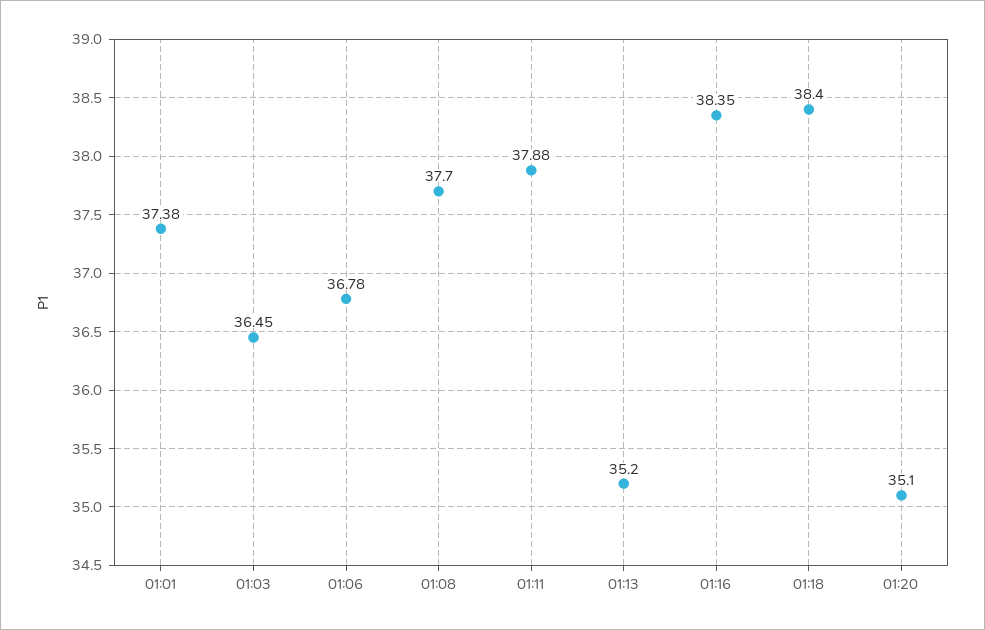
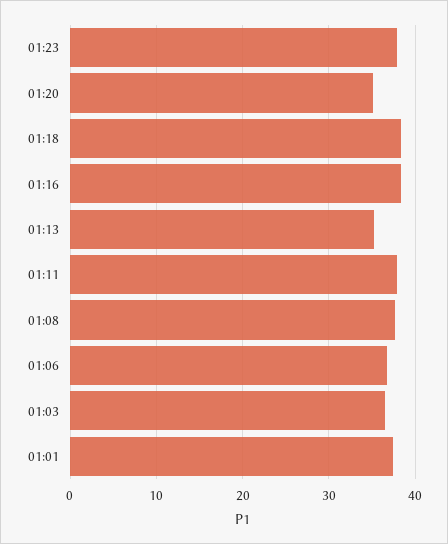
01:23: none -> 38

